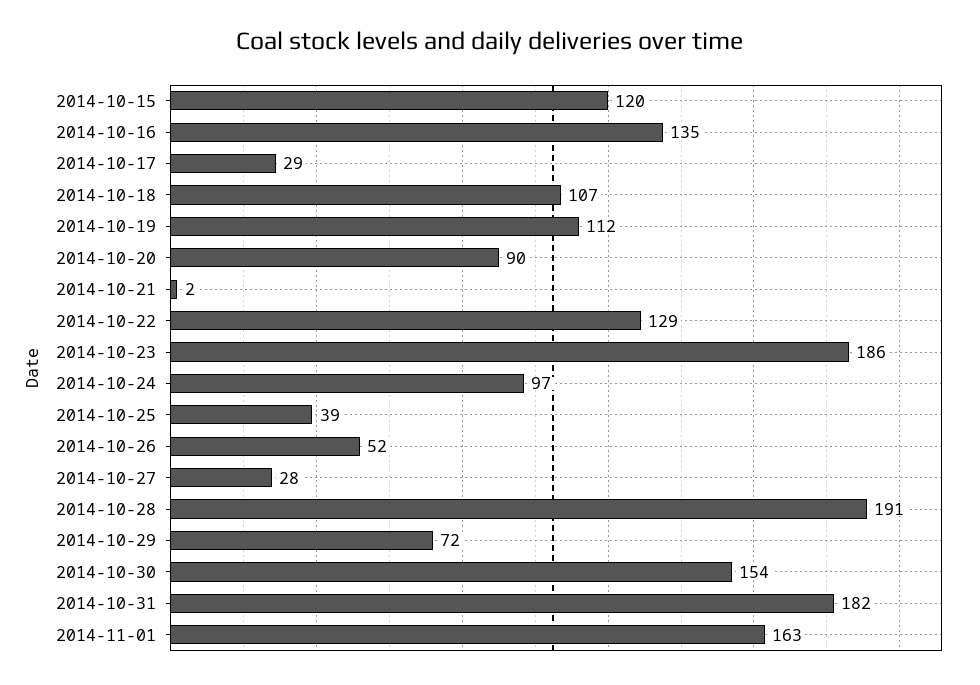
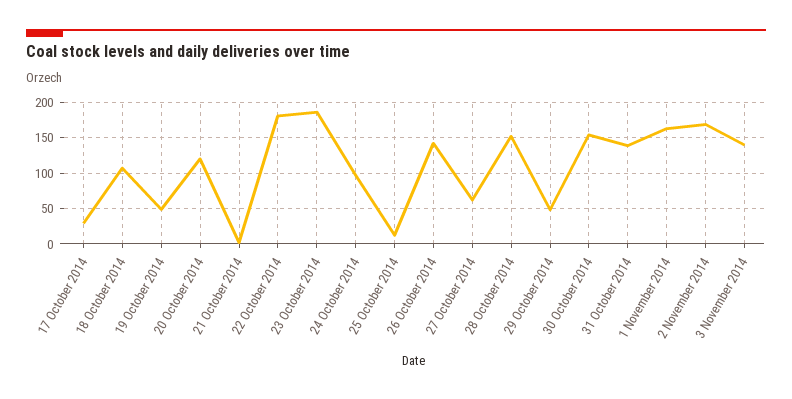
2014-10-15: 120 -> none
2014-10-16: 135 -> none
2014-10-19: 112 -> 50
2014-10-20: 90 -> 120
2014-10-22: 129 -> 180
2014-10-25: 39 -> 10
2014-10-26: 52 -> 140
2014-10-27: 28 -> 60
2014-10-28: 191 -> 150
2014-10-29: 72 -> 50
2014-10-31: 182 -> 140
2 November 2014: none -> 170
3 November 2014: none -> 140

